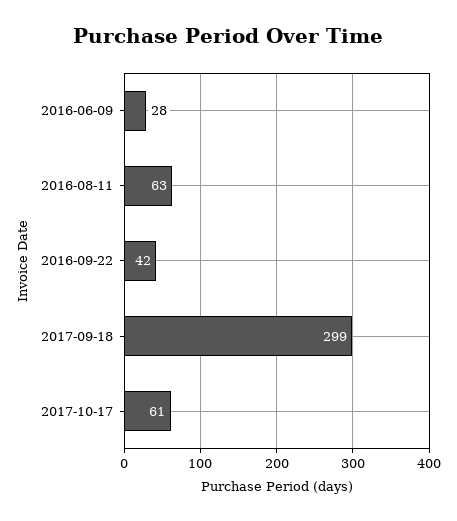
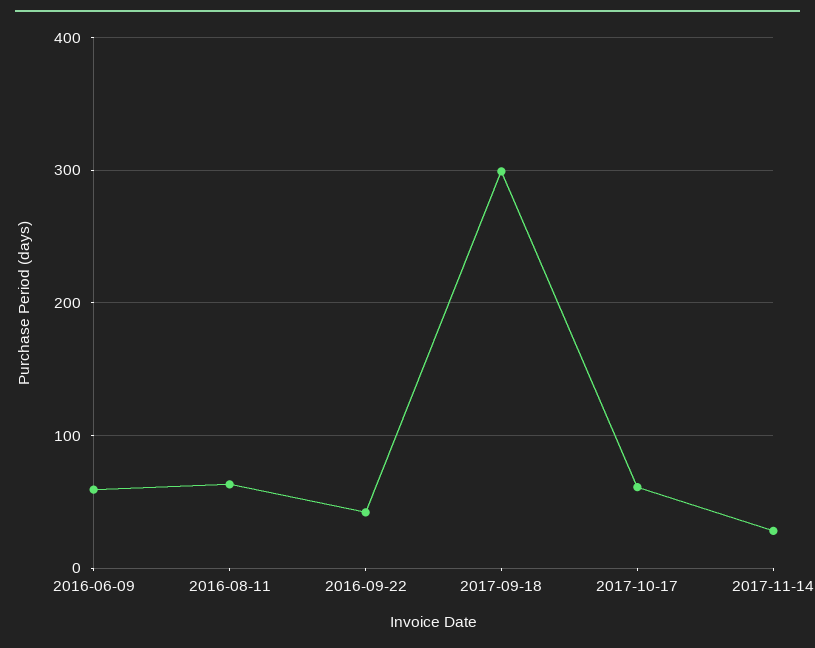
2016-06-09: 28 -> 60
2017-11-14: none -> 30

